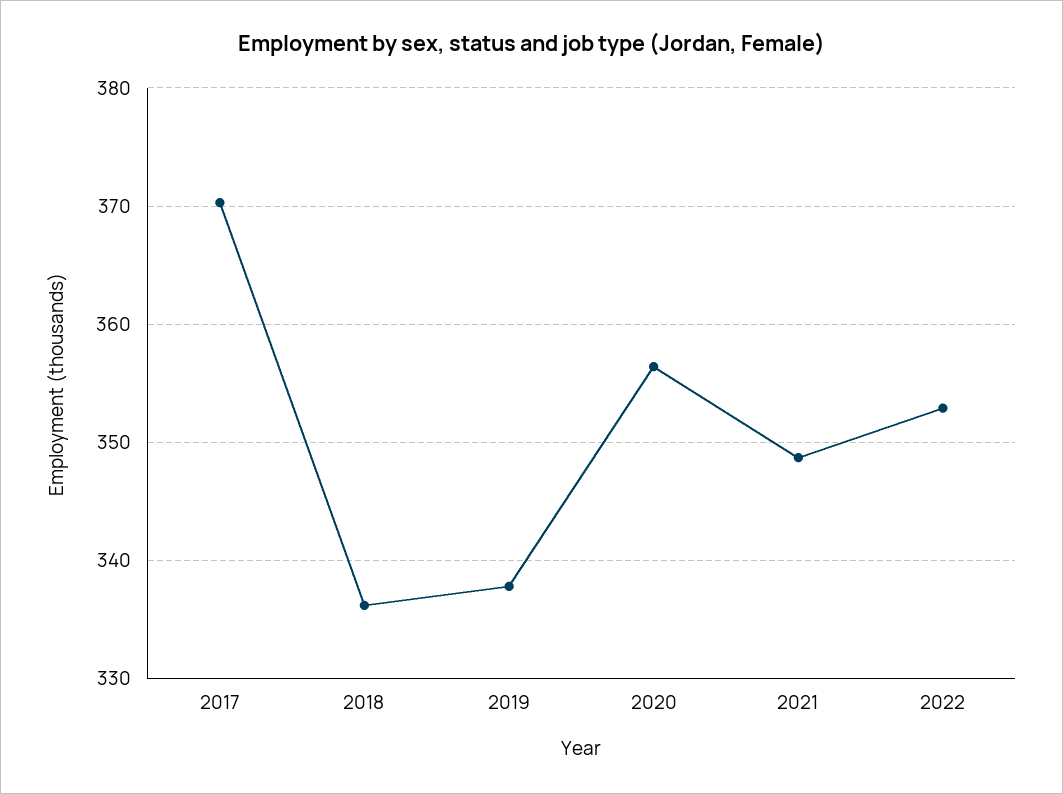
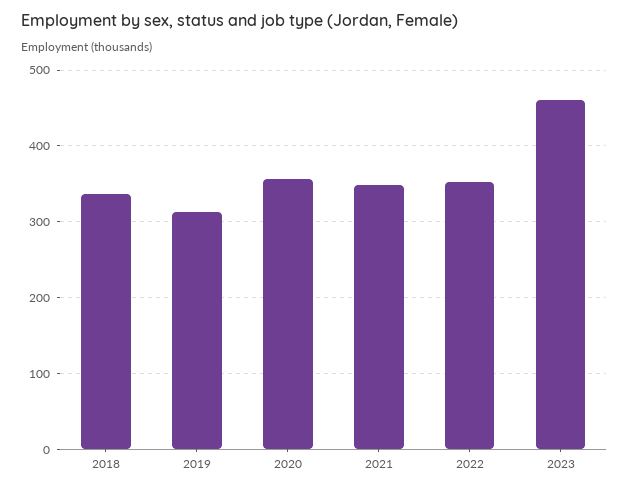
2017: 370 -> none
2019: 338 -> 310
2023: none -> 460

